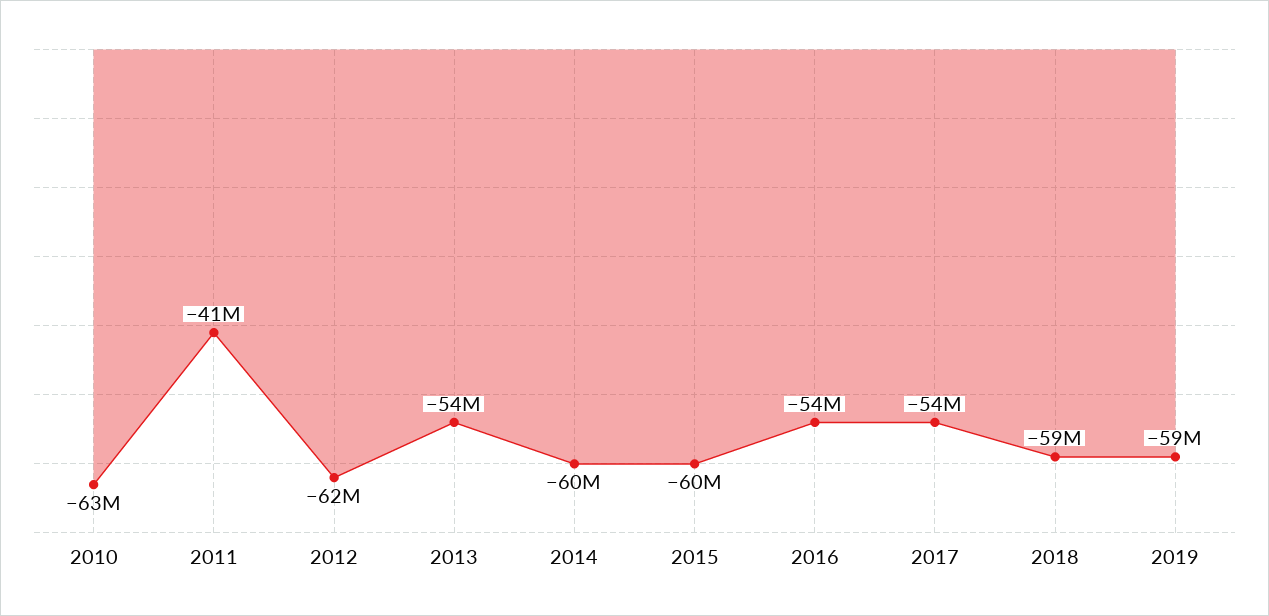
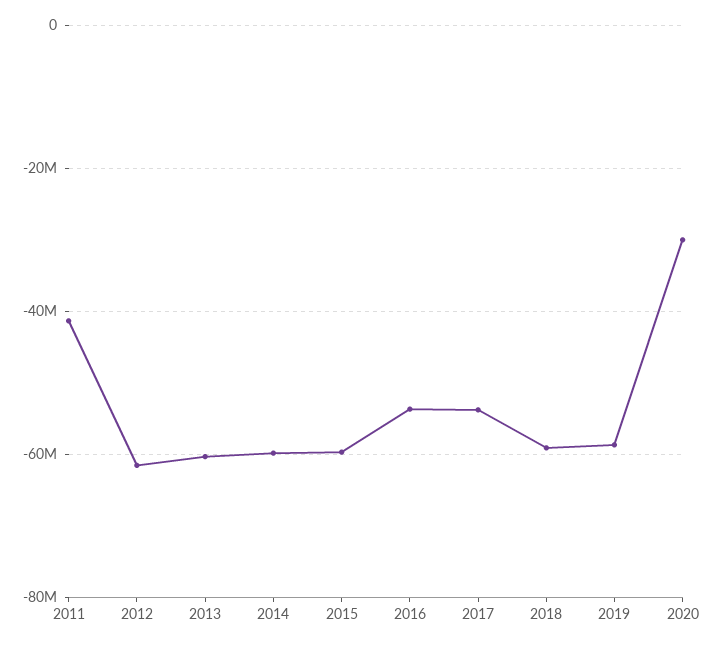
2010: -63000000 -> none
2013: -54000000 -> -60000000
2020: none -> -30000000

